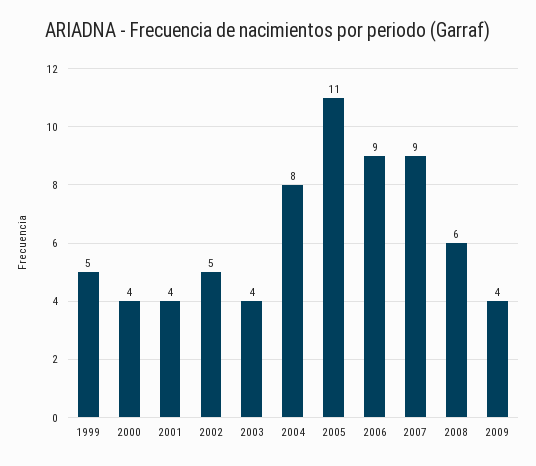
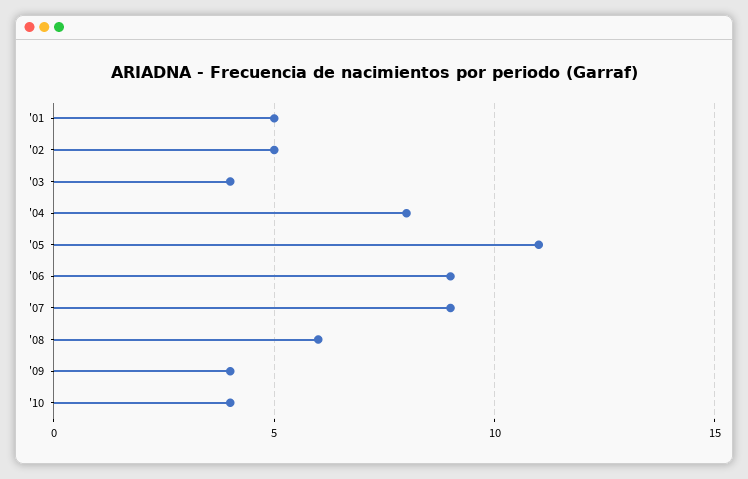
1999: 5 -> none
2000: 4 -> none
2001: 4 -> 5
'10: none -> 4

